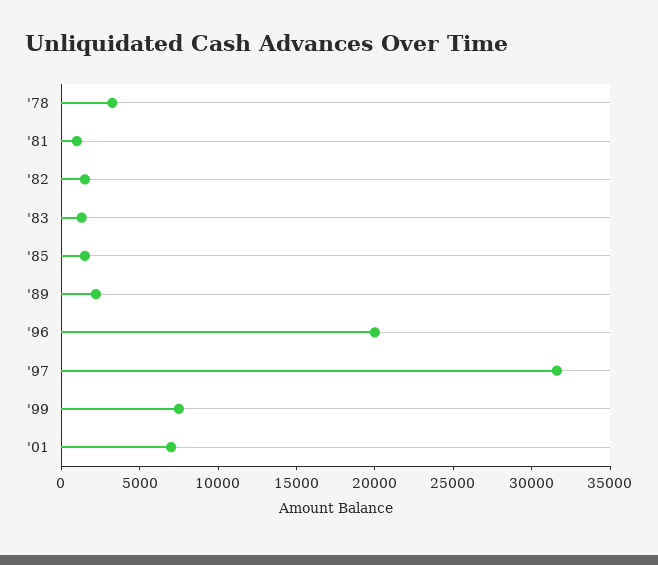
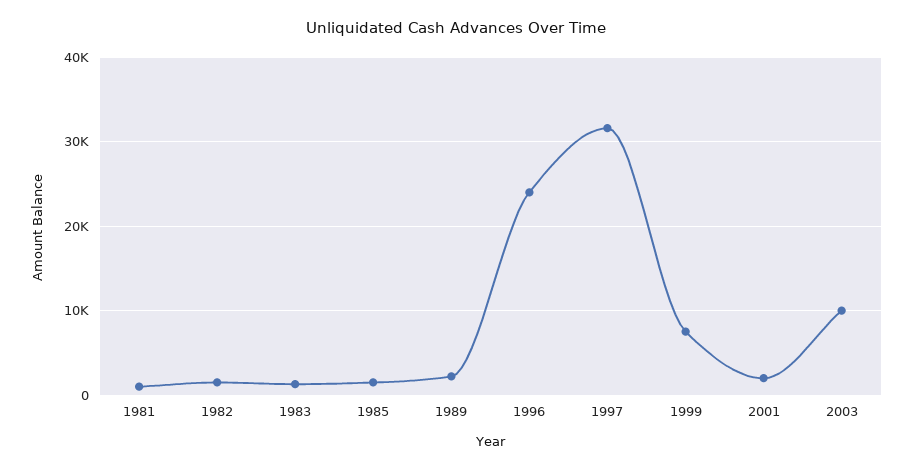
'78: 3000 -> none
'96: 20000 -> 24000
'01: 7000 -> 2000
2003: none -> 10000

